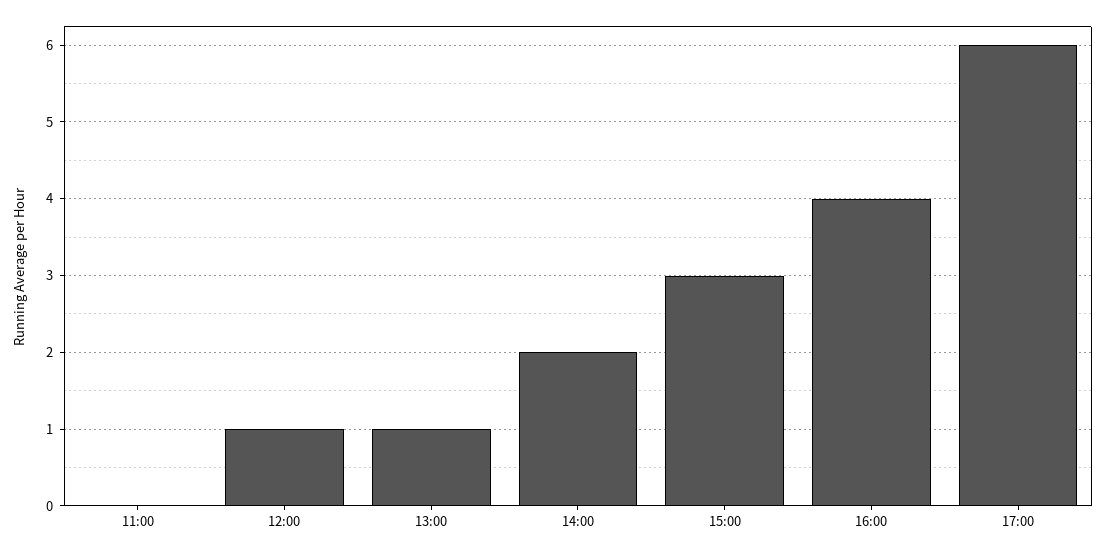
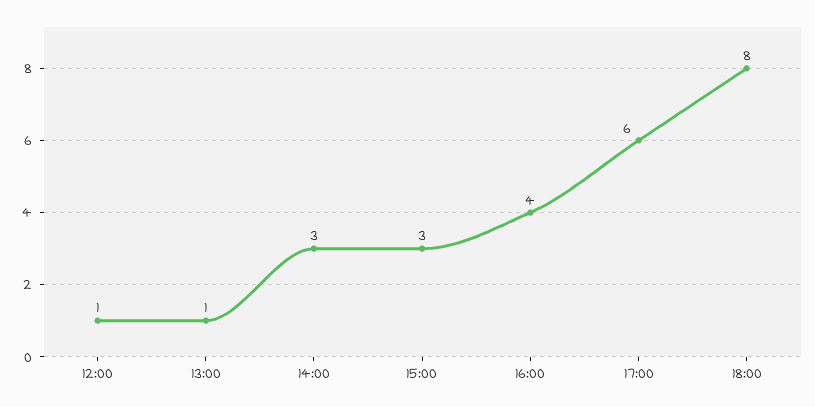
11:00: 0 -> none
14:00: 2 -> 3
18:00: none -> 8

